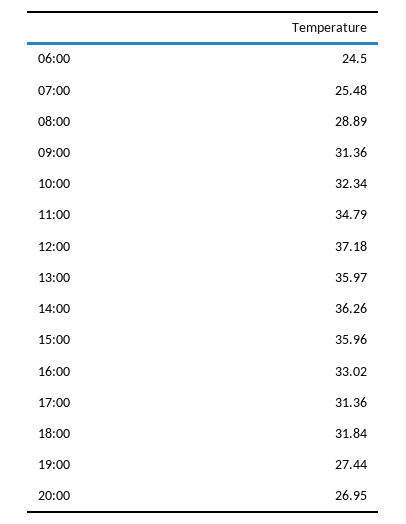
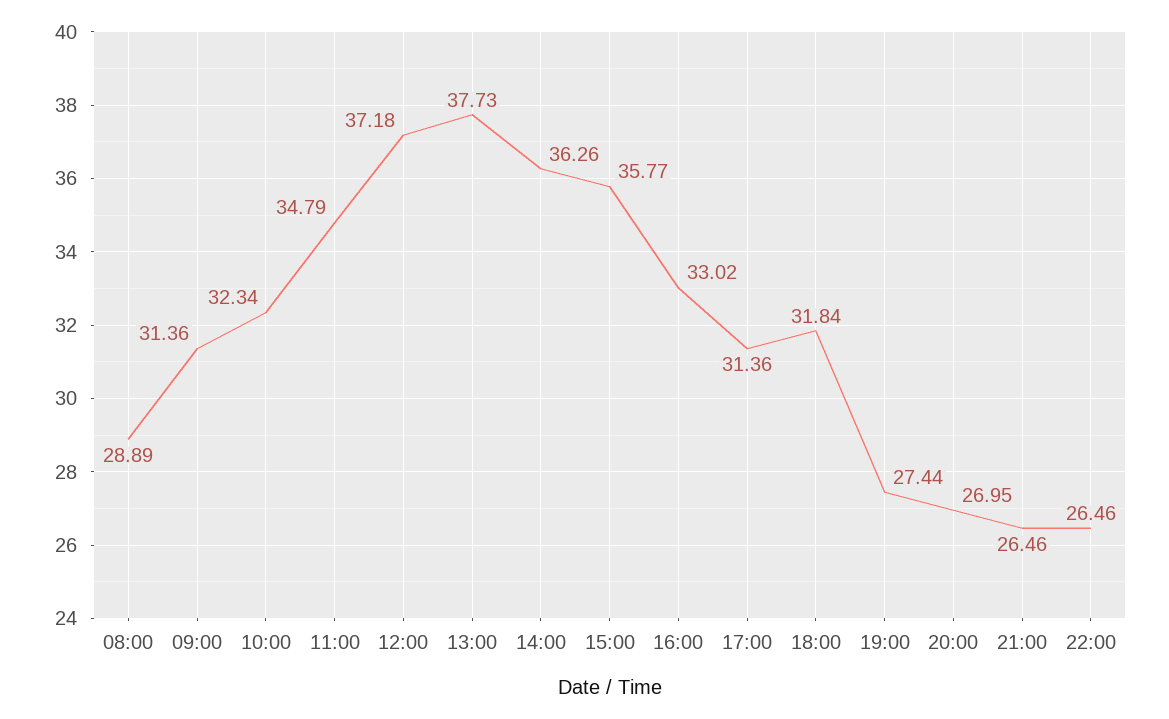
06:00: 24.5 -> none
07:00: 25.48 -> none
13:00: 35.97 -> 37.73
15:00: 35.96 -> 35.77
21:00: none -> 26.46
22:00: none -> 26.46

